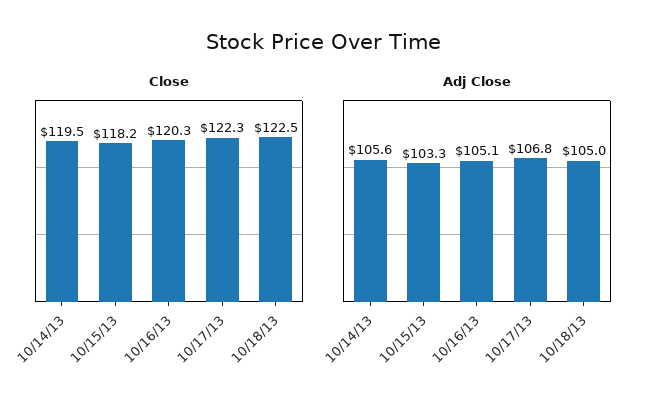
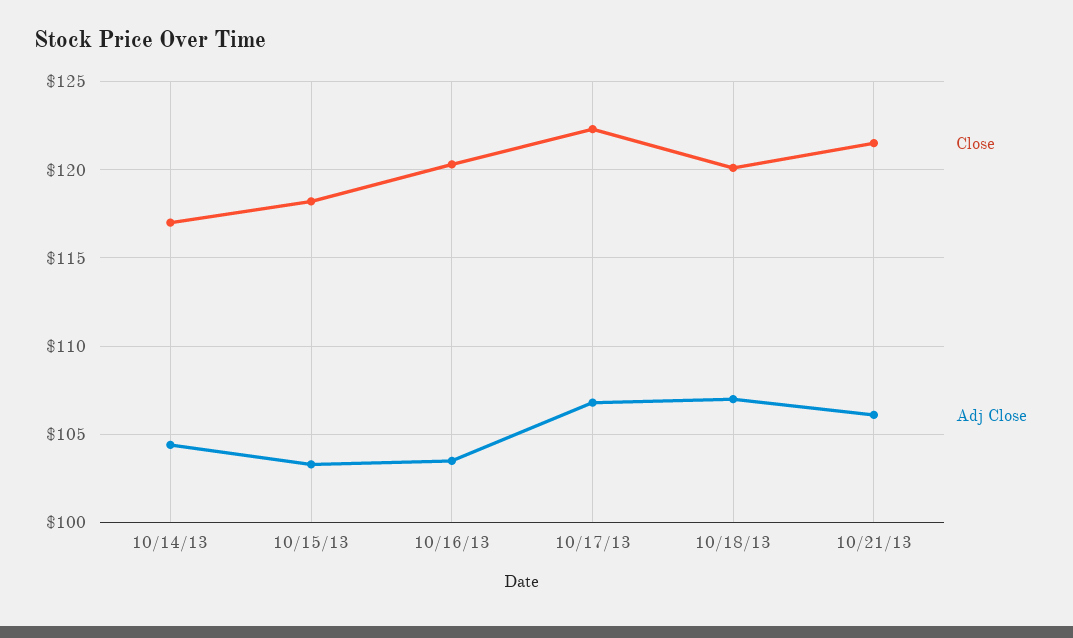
Close, 10/14/13: 119.5 -> 117
Close, 10/18/13: 122.5 -> 120
Adj Close, 10/14/13: 105.6 -> 104.5
Adj Close, 10/16/13: 105.1 -> 103.5
Adj Close, 10/18/13: 105 -> 107
Close, 10/21/13: none -> 121.5
Adj Close, 10/21/13: none -> 106

